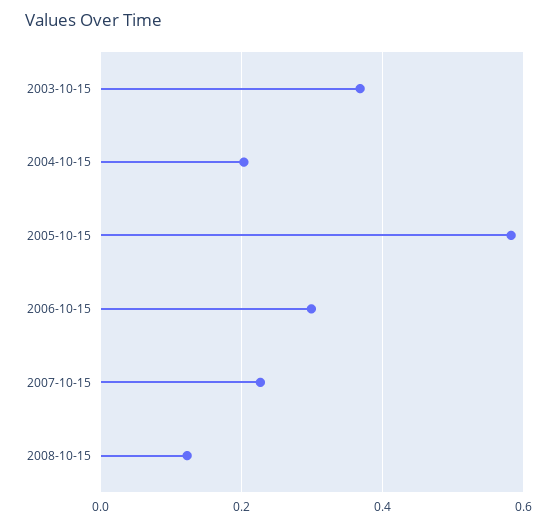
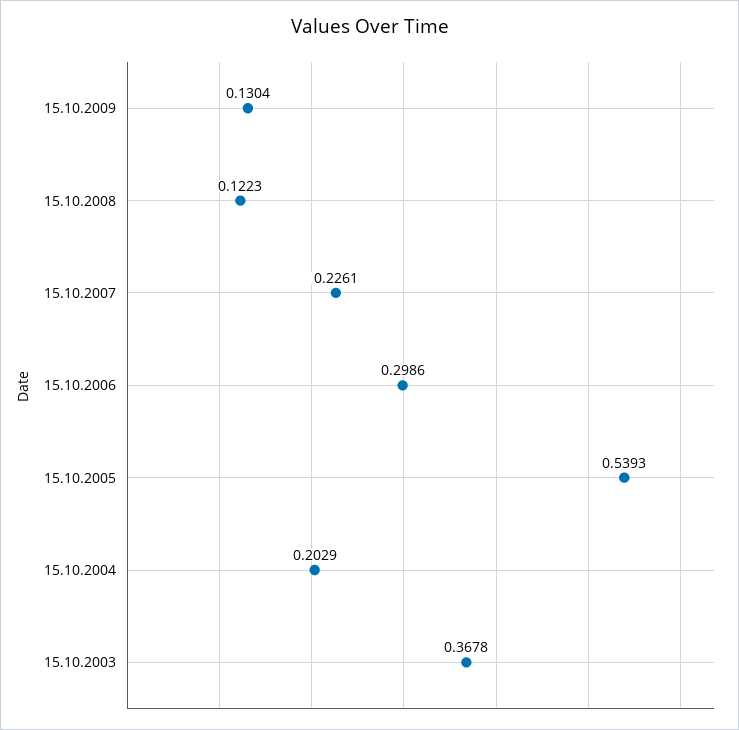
2005-10-15: 0.58 -> 0.5393
15.10.2009: none -> 0.1304

